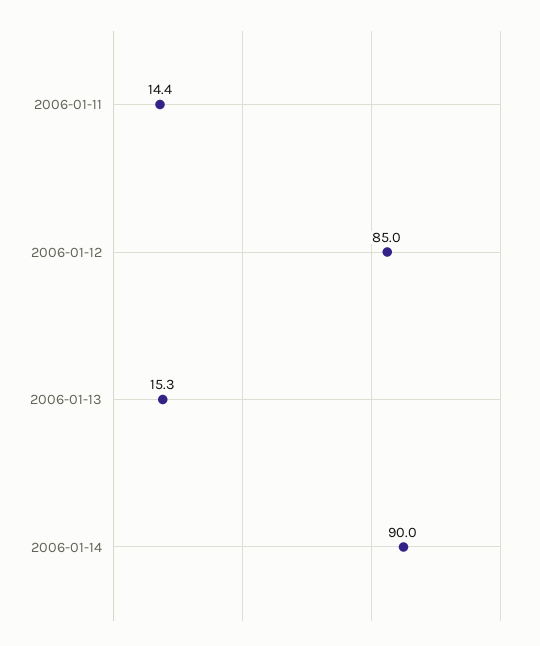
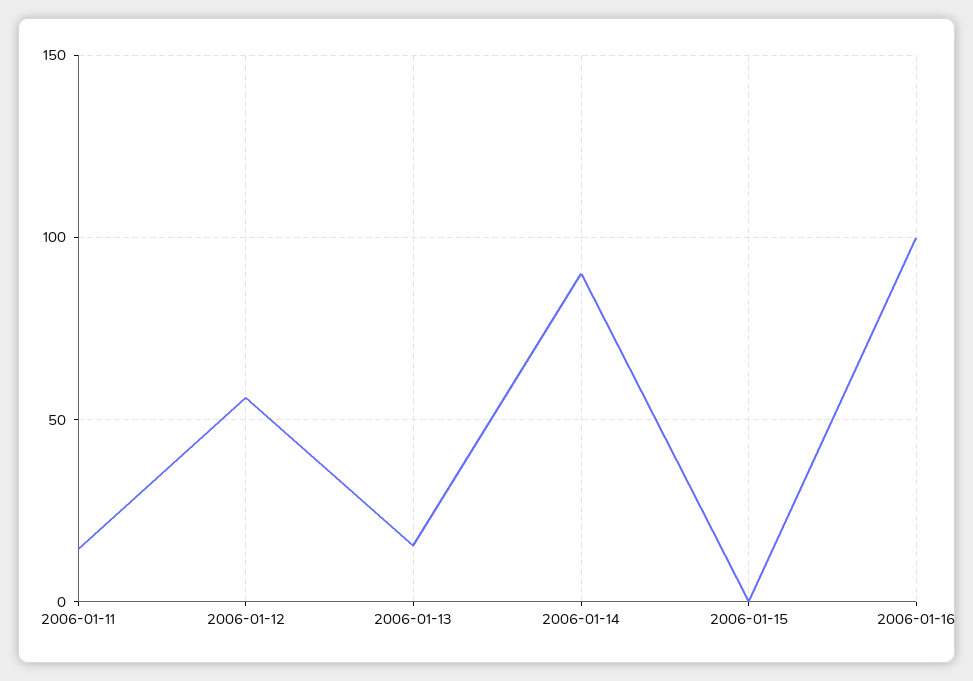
2006-01-12: 85 -> 55
2006-01-15: none -> 0
2006-01-16: none -> 100

